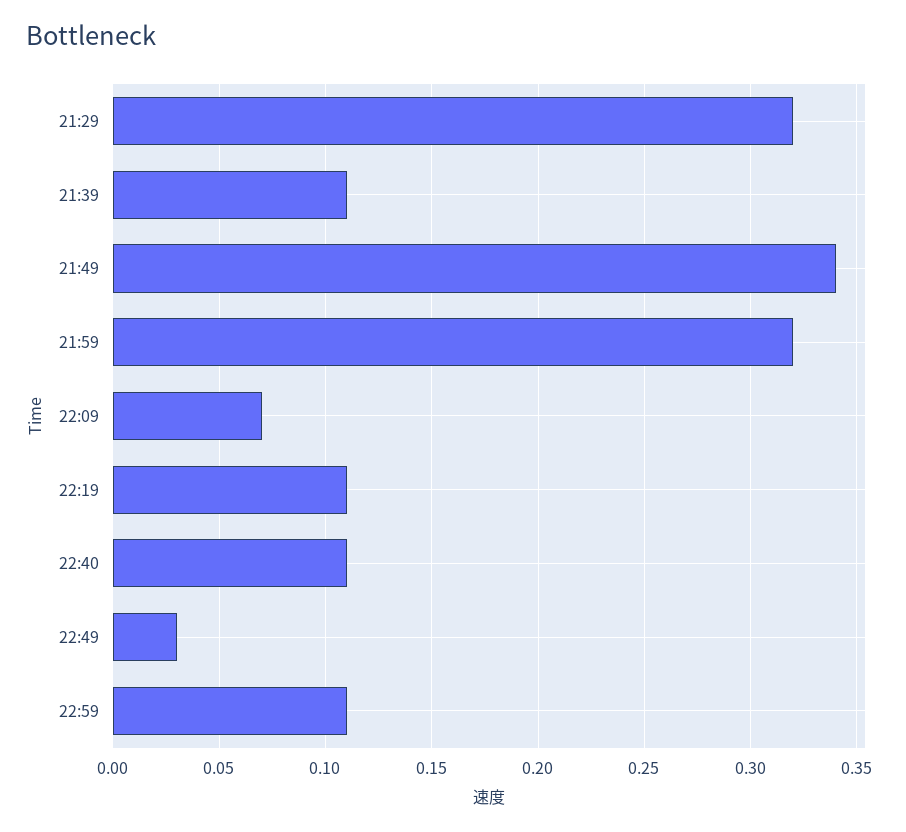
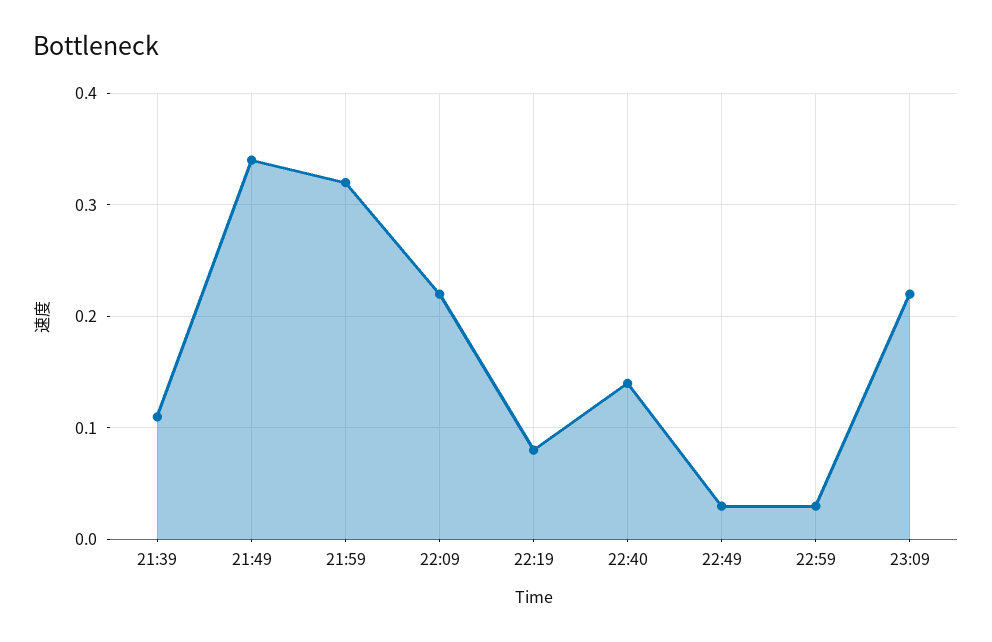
21:29: 0.32 -> none
22:09: 0.07 -> 0.22
22:19: 0.11 -> 0.08
22:40: 0.11 -> 0.14
22:59: 0.11 -> 0.03
23:09: none -> 0.22

